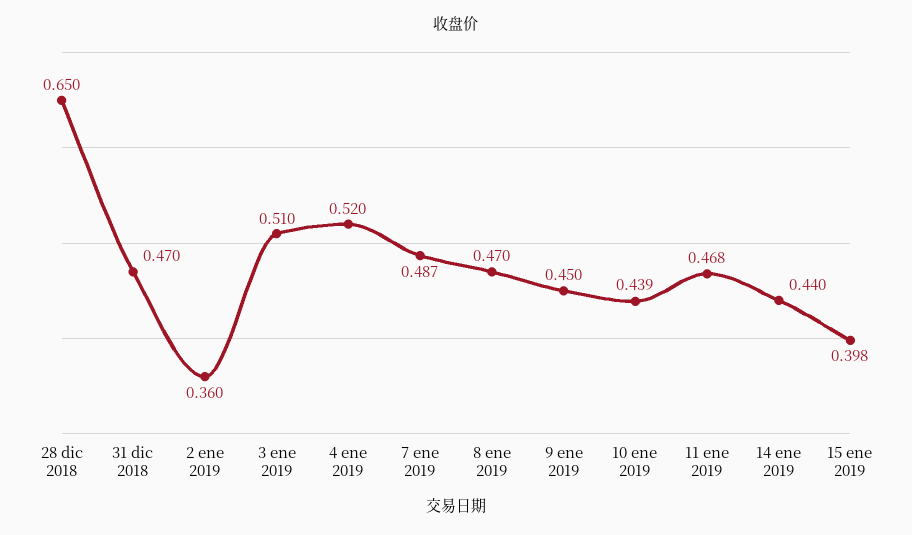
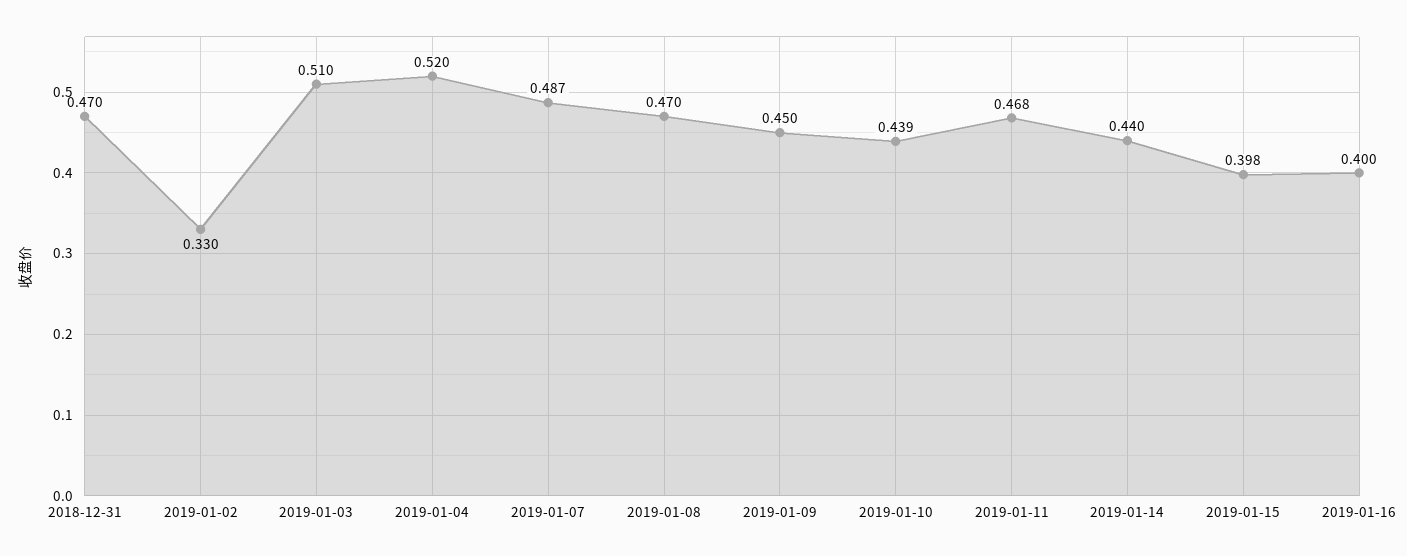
28 dic 2018: 0.65 -> none
2 ene 2019: 0.36 -> 0.33
2019-01-16: none -> 0.4

